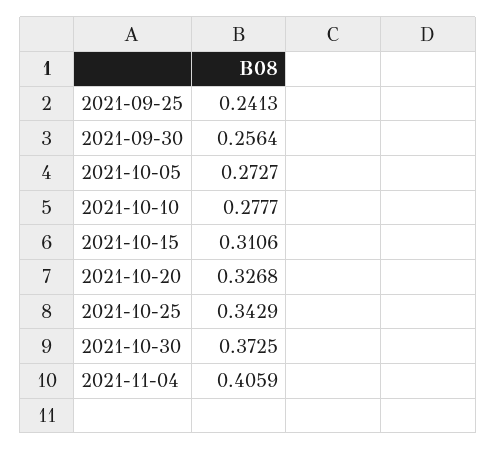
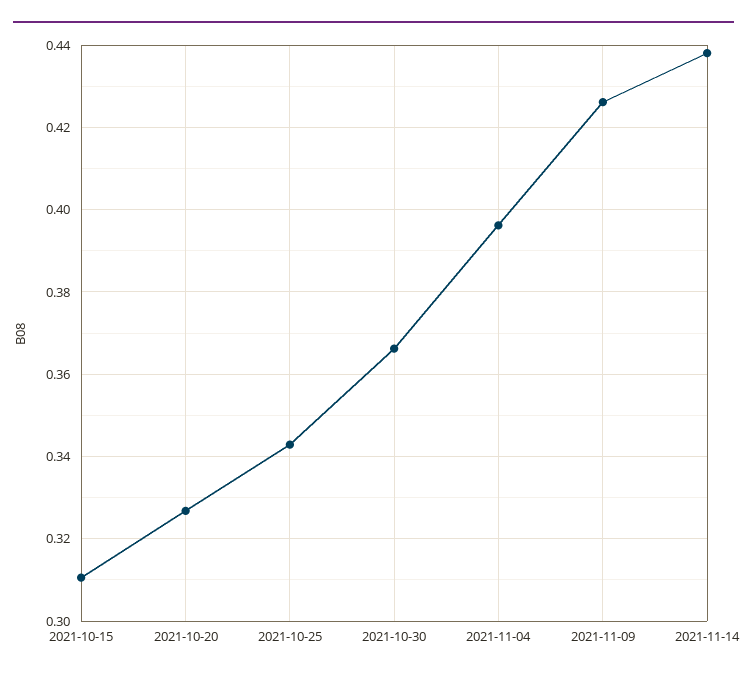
2021-09-25: 0.2413 -> none
2021-09-30: 0.2564 -> none
2021-10-05: 0.2727 -> none
2021-10-10: 0.2777 -> none
2021-10-30: 0.3725 -> 0.366
2021-11-04: 0.4059 -> 0.396
2021-11-09: none -> 0.426
2021-11-14: none -> 0.438

